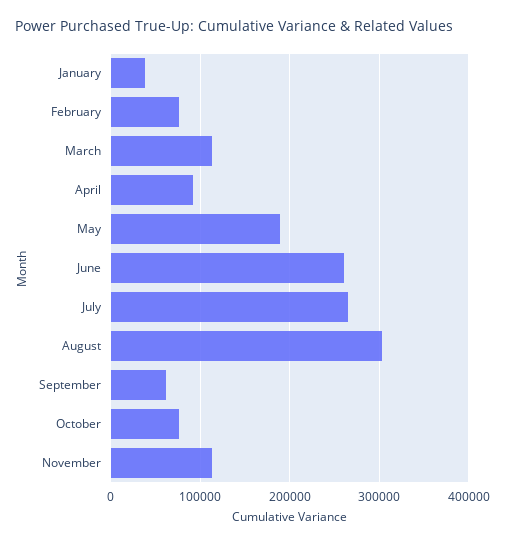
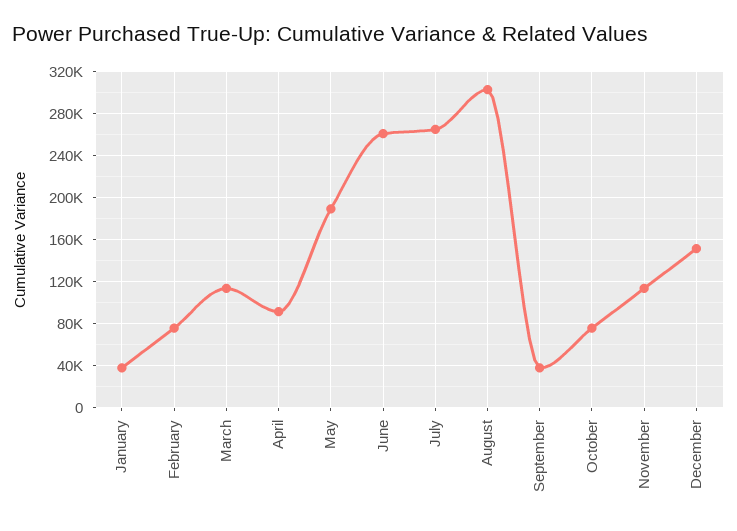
September: 60000 -> 40000
December: none -> 150000

